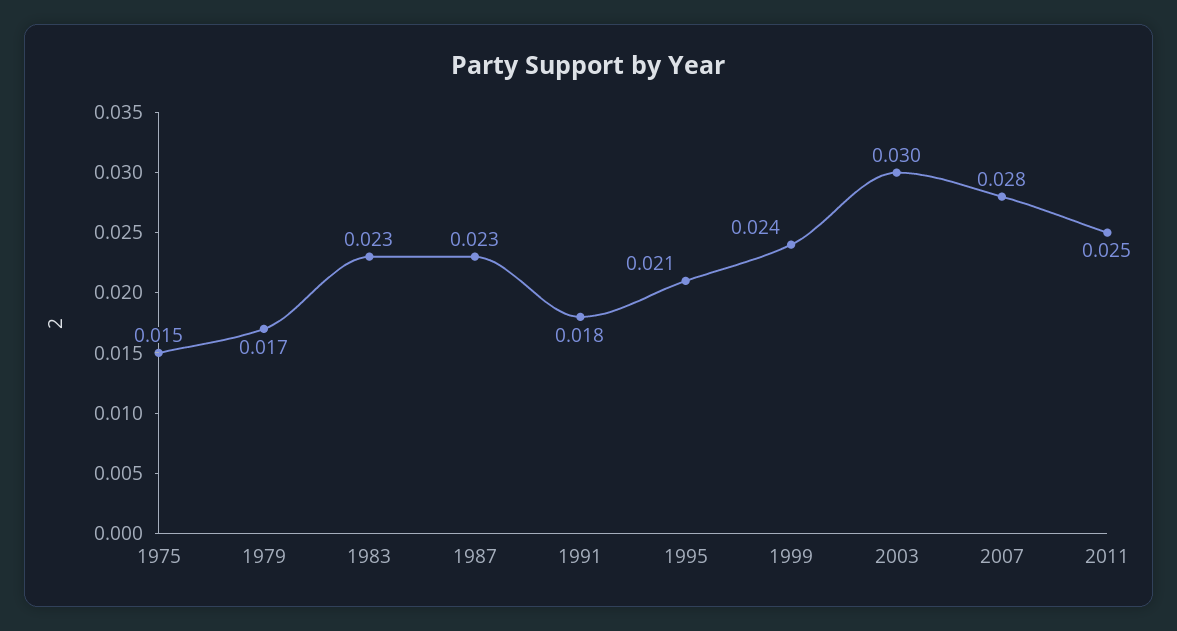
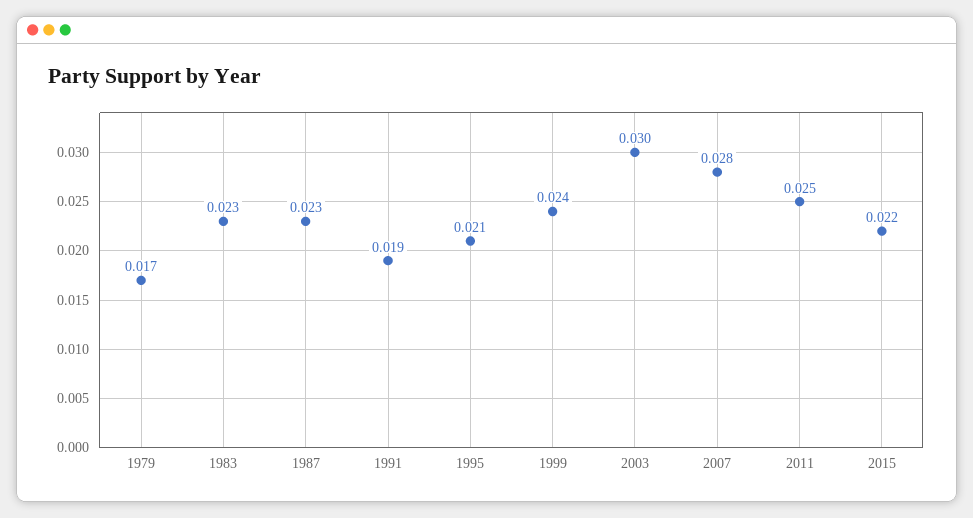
1975: 0.015 -> none
1991: 0.018 -> 0.019
2015: none -> 0.022

